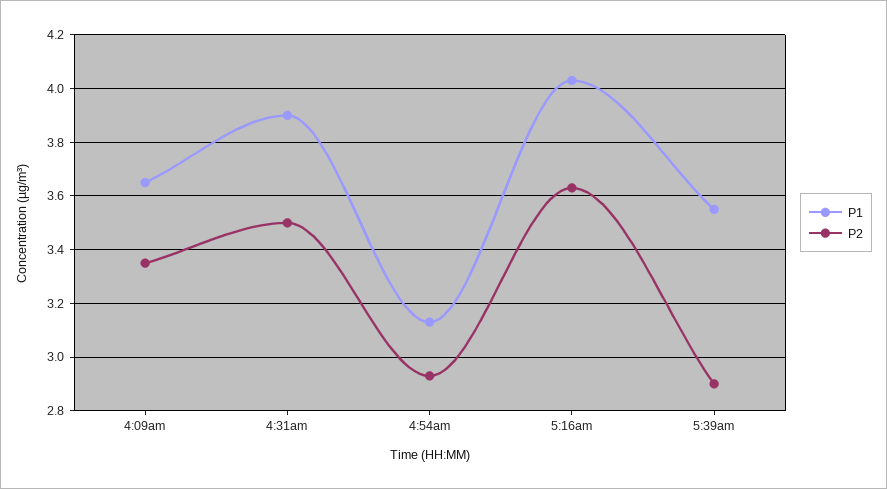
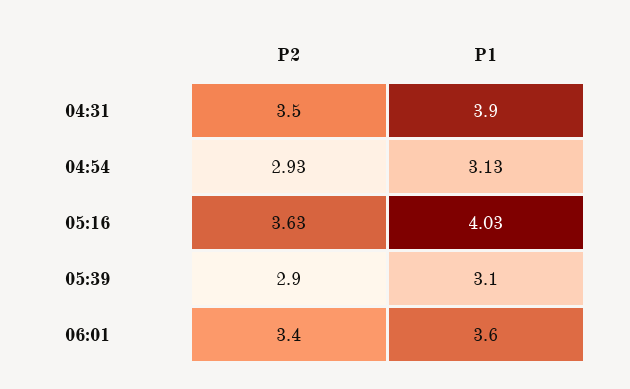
P1, 4:09am: 3.65 -> none
P2, 4:09am: 3.35 -> none
P1, 5:39am: 3.55 -> 3.1
P2, 06:01: none -> 3.4
P1, 06:01: none -> 3.6

